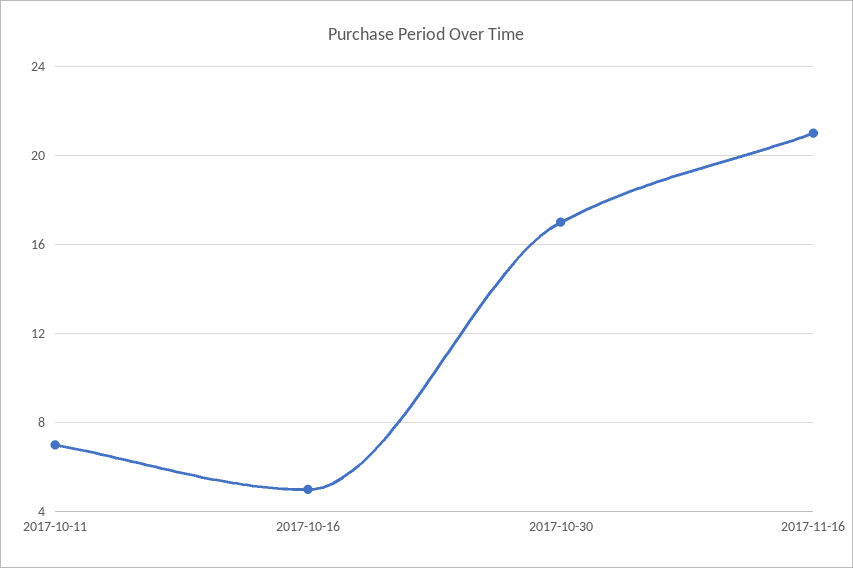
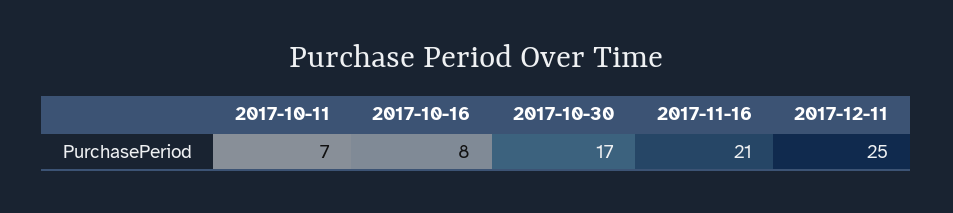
2017-10-16: 5 -> 8
2017-12-11: none -> 25

